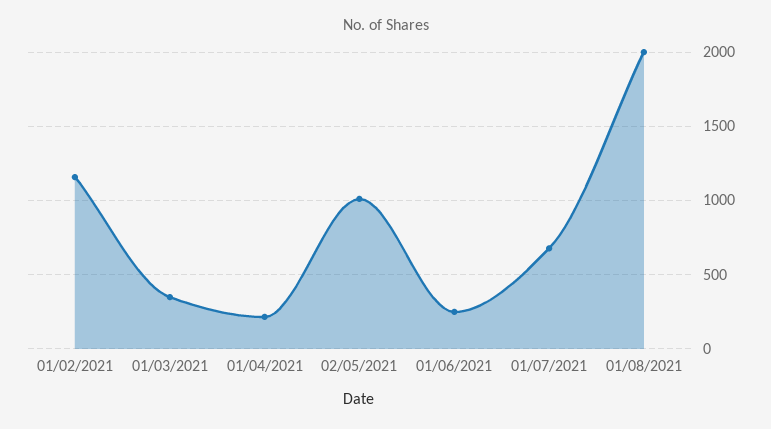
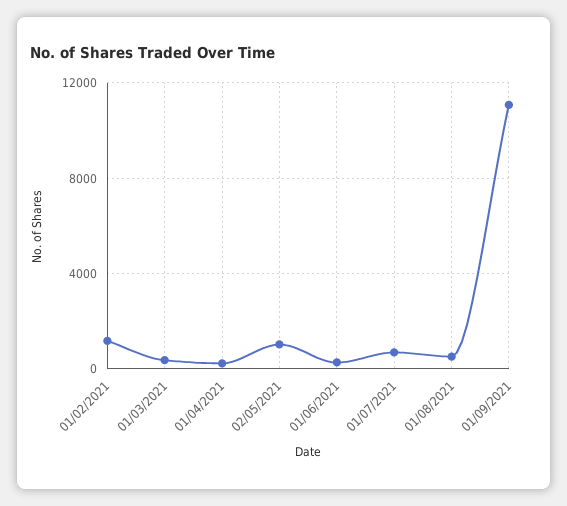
01/08/2021: 2000 -> 500
01/09/2021: none -> 11000

